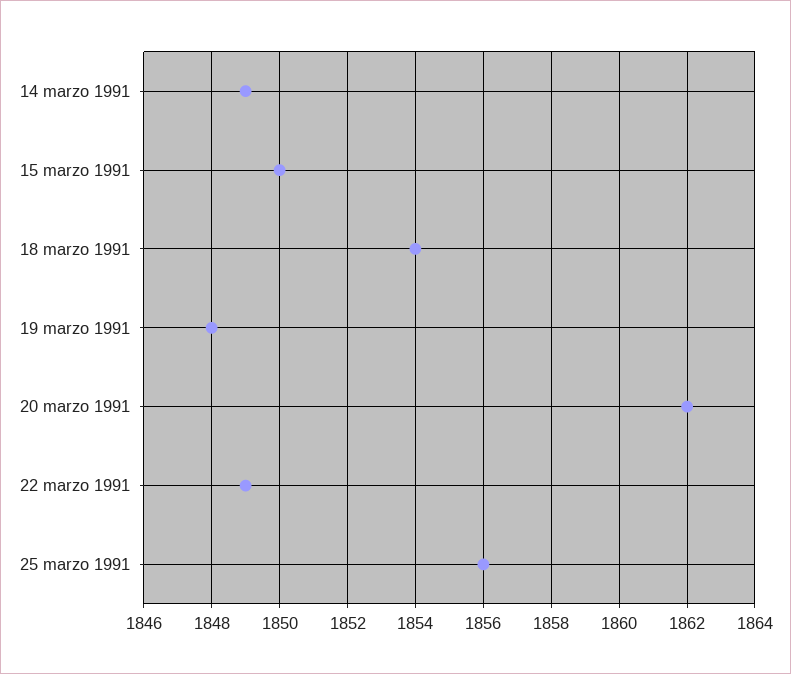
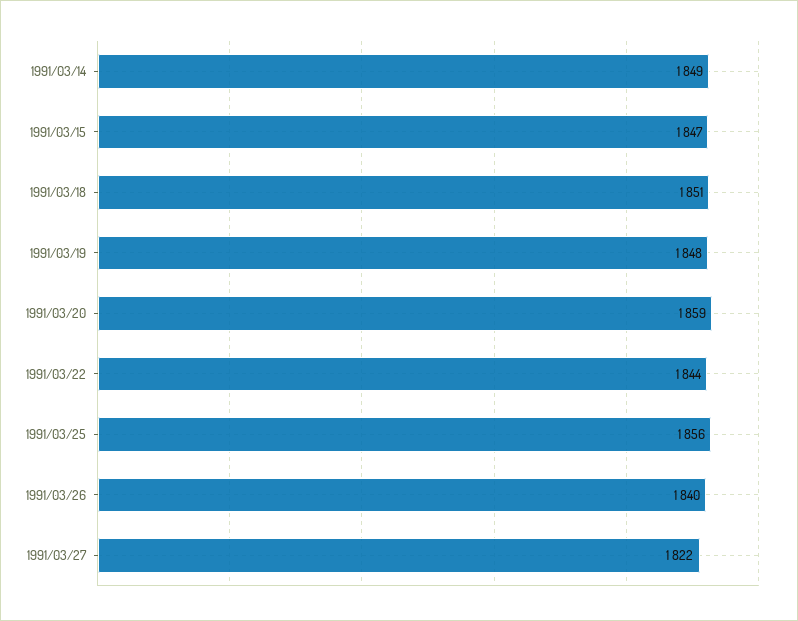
15 marzo 1991: 1850 -> 1847
18 marzo 1991: 1854 -> 1851
20 marzo 1991: 1862 -> 1859
22 marzo 1991: 1849 -> 1844
1991/03/26: none -> 1840
1991/03/27: none -> 1822

